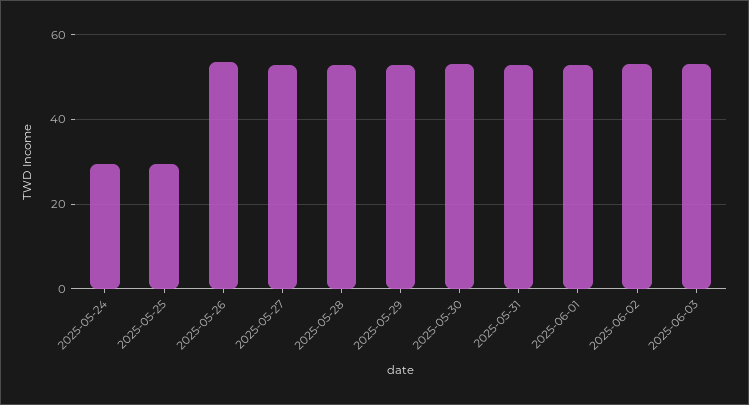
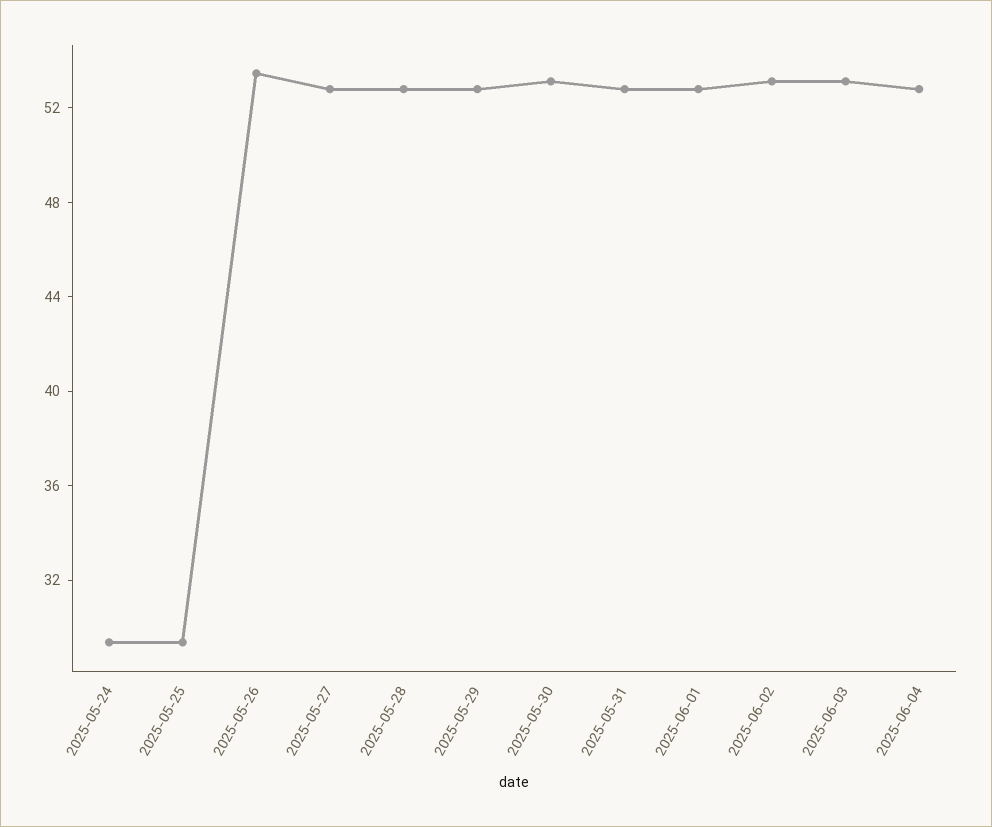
2025-06-04: none -> 53

